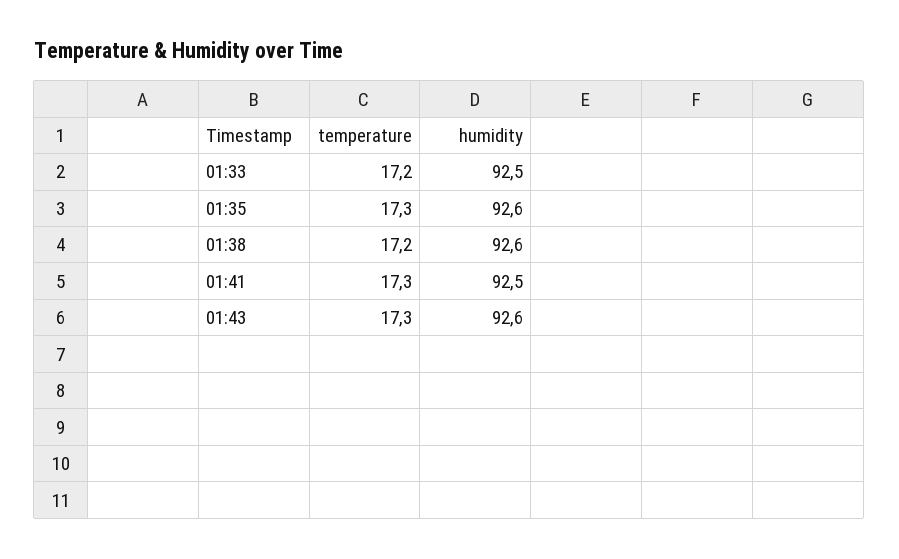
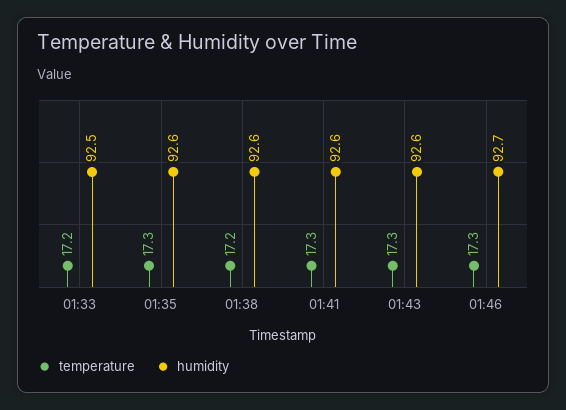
humidity, 01:41: 92.5 -> 92.6
temperature, 01:46: none -> 17.3
humidity, 01:46: none -> 92.7

